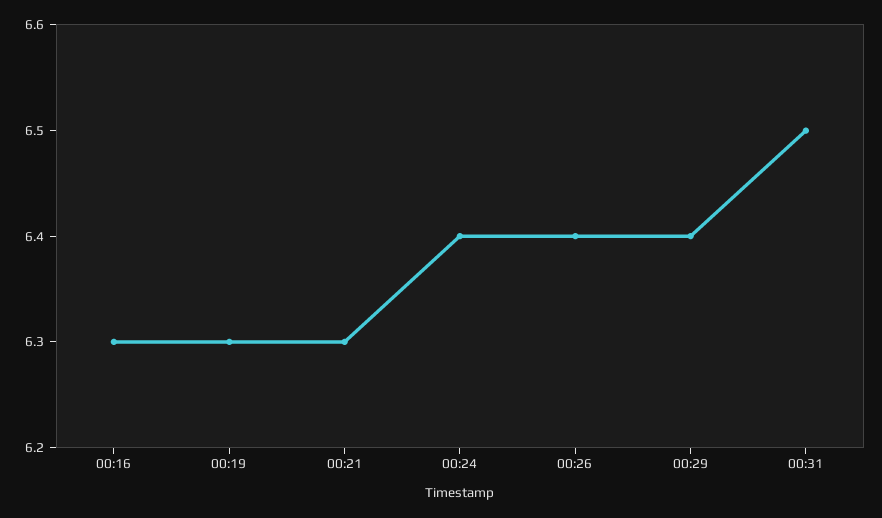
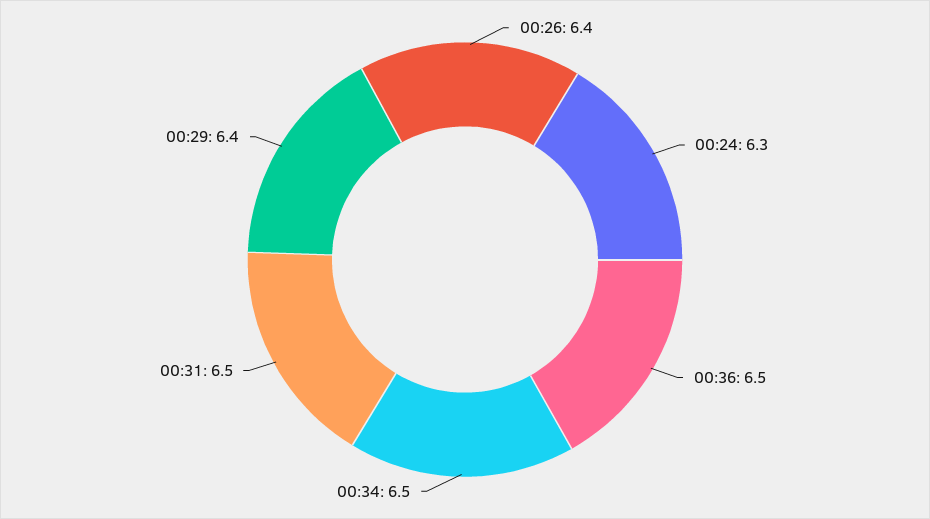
00:16: 6.3 -> none
00:19: 6.3 -> none
00:21: 6.3 -> none
00:24: 6.4 -> 6.3
00:36: none -> 6.5
00:34: none -> 6.5

